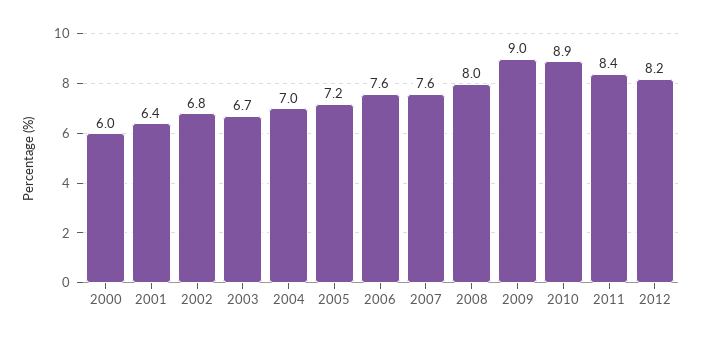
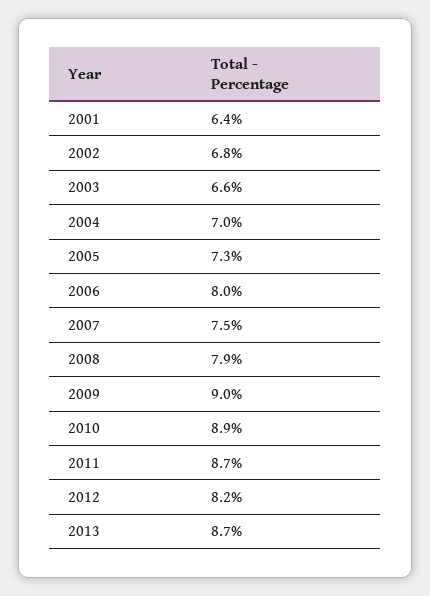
2000: 6 -> none
2003: 6.7 -> 6.6
2005: 7.2 -> 7.3
2006: 7.6 -> 8
2007: 7.6 -> 7.5
2008: 8 -> 7.9
2011: 8.4 -> 8.7
2013: none -> 8.7

